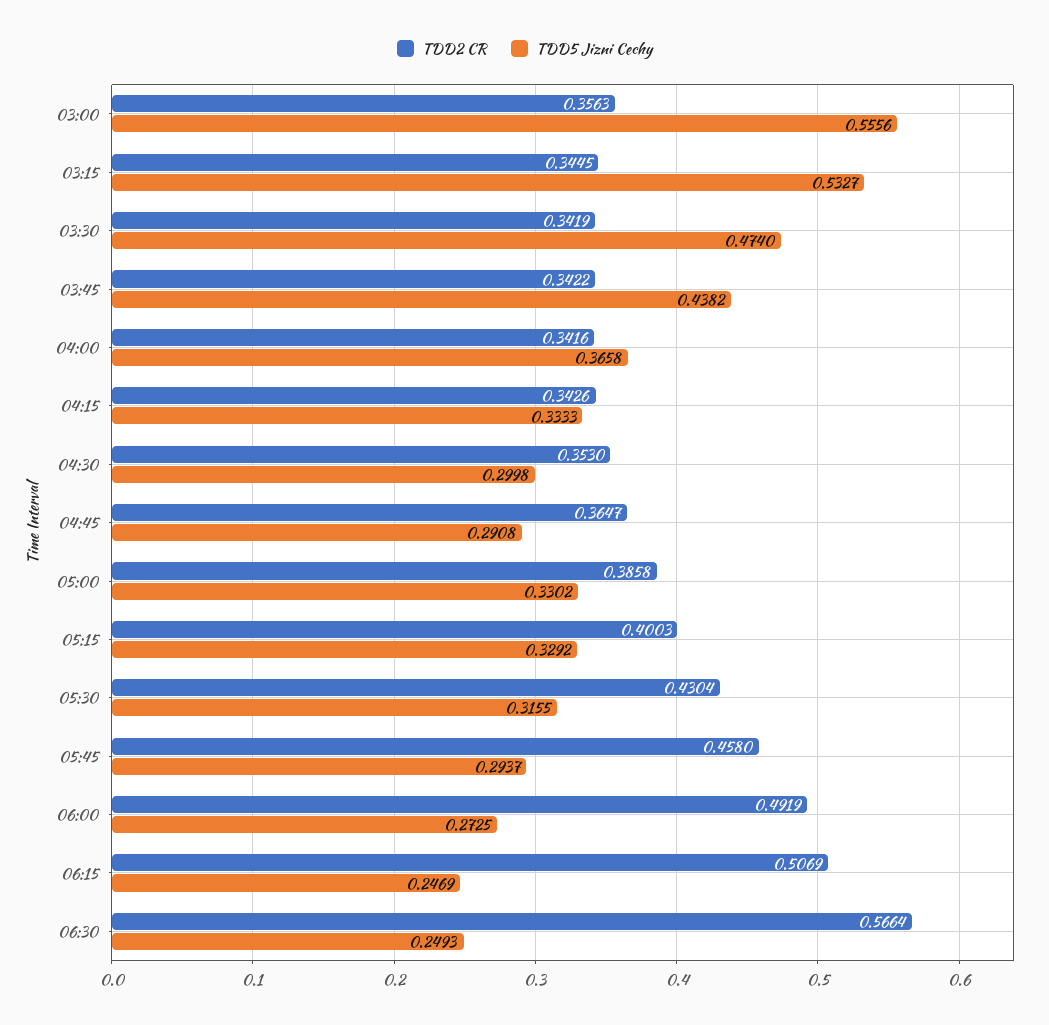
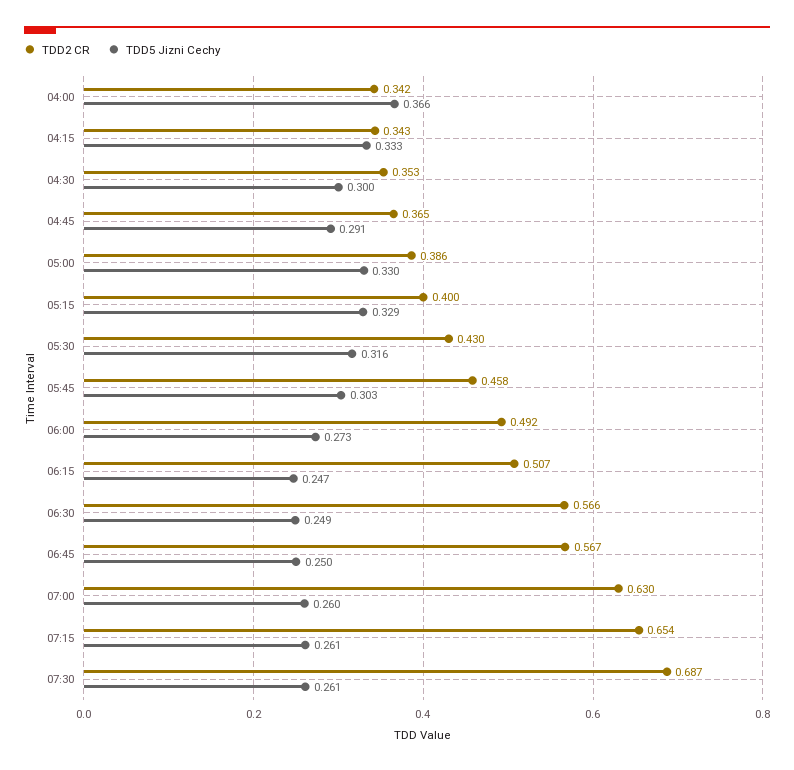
TDD2 CR, 03:00: 0.3563 -> none
TDD5 Jizni Cechy, 03:00: 0.5556 -> none
TDD2 CR, 03:15: 0.3445 -> none
TDD5 Jizni Cechy, 03:15: 0.5327 -> none
TDD2 CR, 03:30: 0.3419 -> none
TDD5 Jizni Cechy, 03:30: 0.474 -> none
TDD2 CR, 03:45: 0.3422 -> none
TDD5 Jizni Cechy, 03:45: 0.4382 -> none
TDD5 Jizni Cechy, 05:45: 0.2937 -> 0.303
TDD2 CR, 06:45: none -> 0.567
TDD5 Jizni Cechy, 06:45: none -> 0.25
TDD2 CR, 07:00: none -> 0.63
TDD5 Jizni Cechy, 07:00: none -> 0.26
TDD2 CR, 07:15: none -> 0.654
TDD5 Jizni Cechy, 07:15: none -> 0.261
TDD2 CR, 07:30: none -> 0.687
TDD5 Jizni Cechy, 07:30: none -> 0.261

